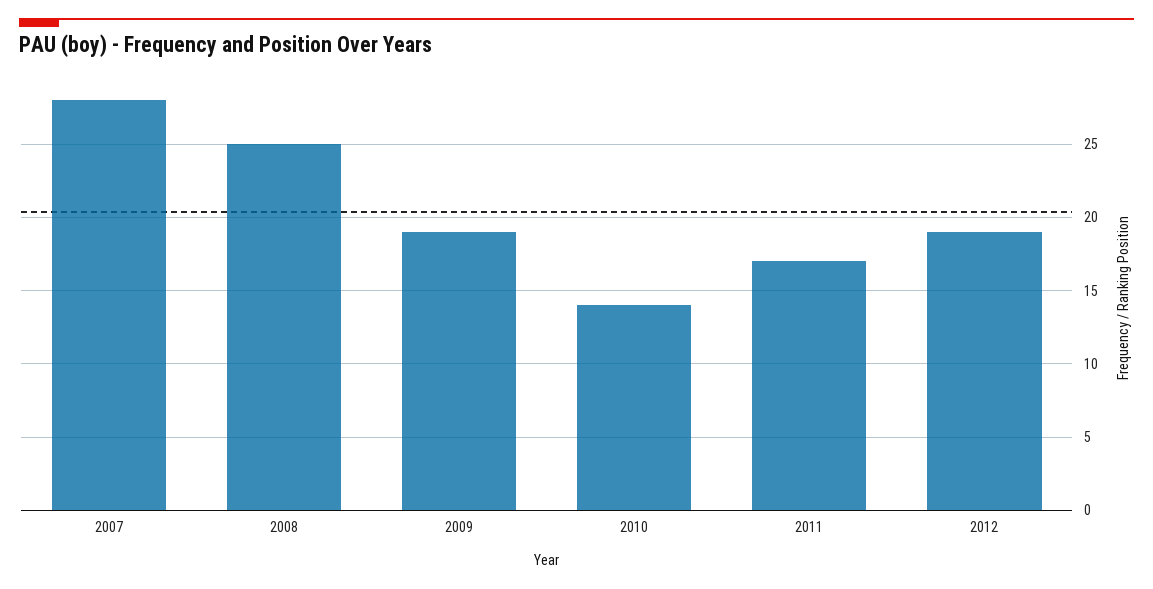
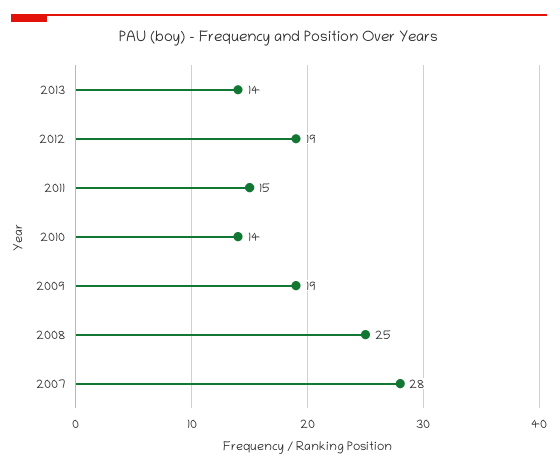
2011: 17 -> 15
2013: none -> 14

